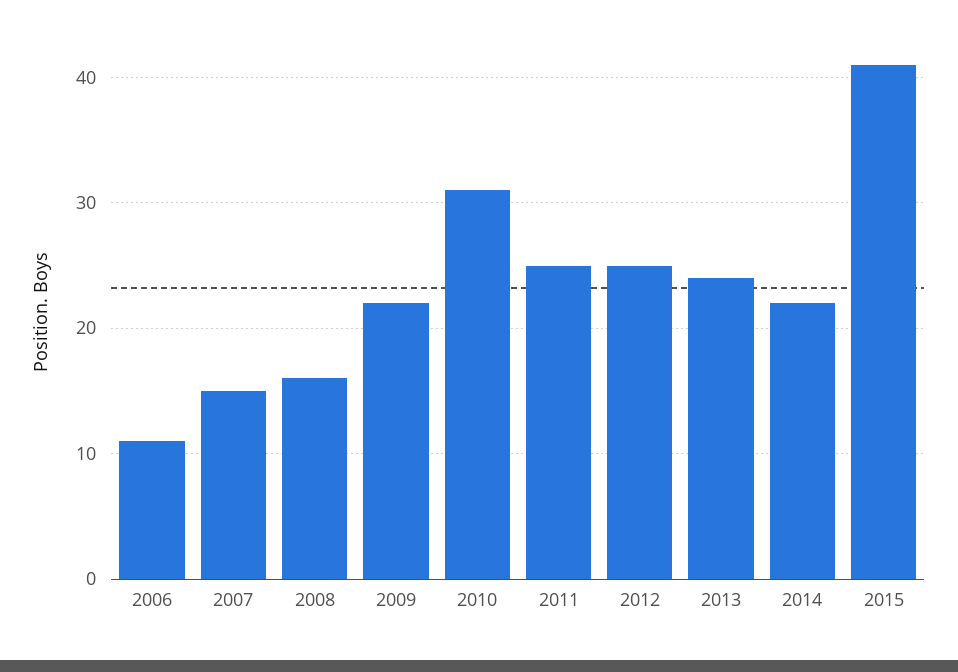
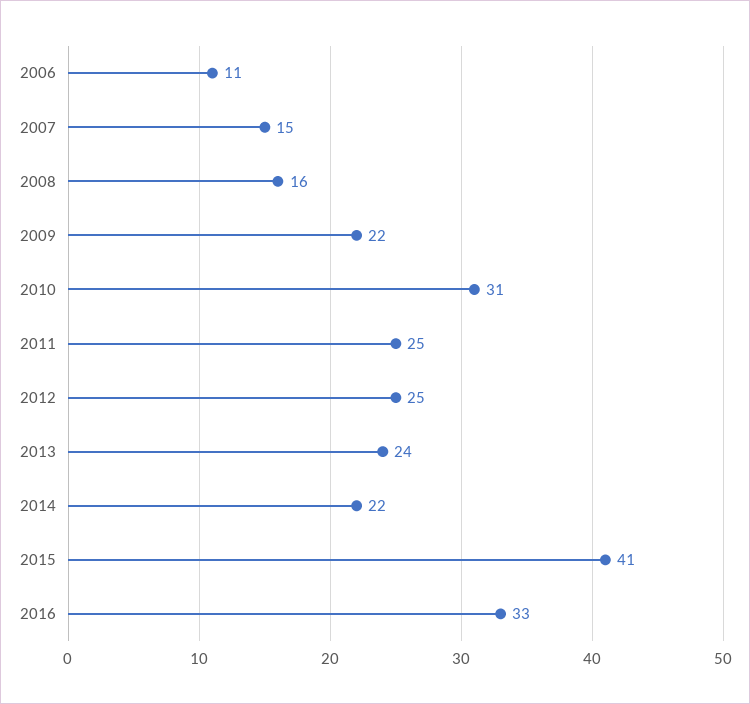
2016: none -> 33

